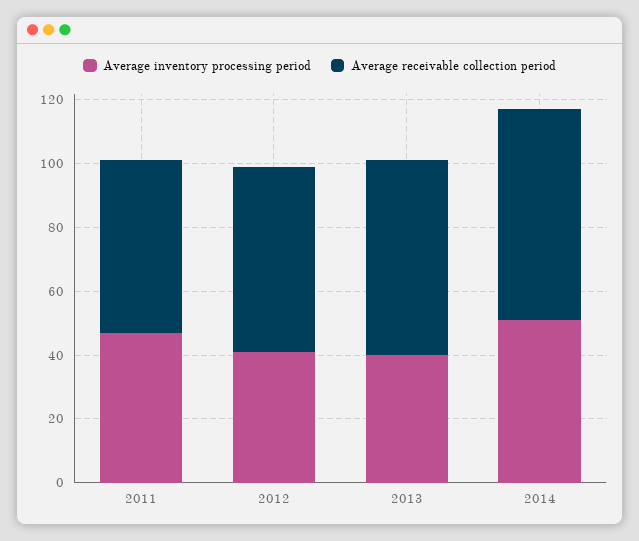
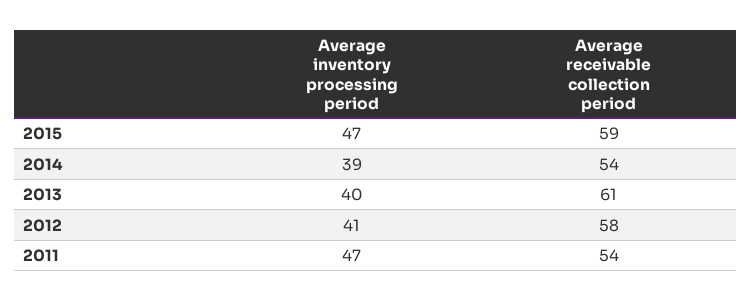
Average inventory processing period, 2014: 50 -> 39
Average receivable collection period, 2014: 65 -> 54
Average inventory processing period, 2015: none -> 47
Average receivable collection period, 2015: none -> 59

